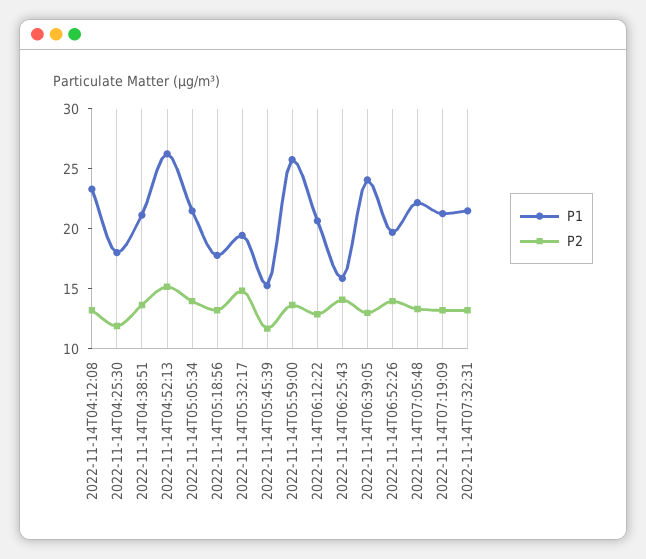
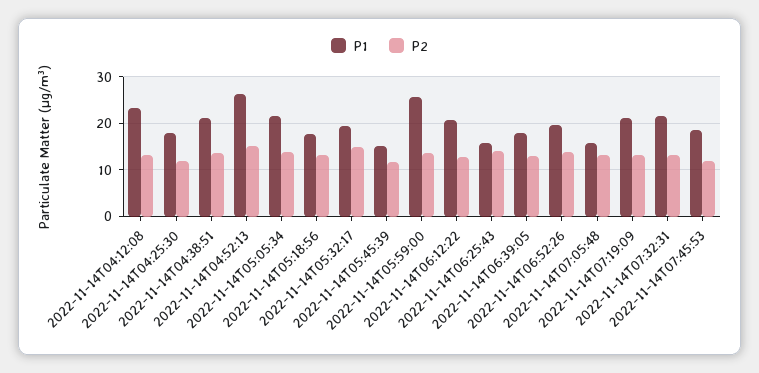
P1, 2022-11-14T06:39:05: 24 -> 18
P1, 2022-11-14T07:05:48: 22 -> 16
P1, 2022-11-14T07:45:53: none -> 18
P2, 2022-11-14T07:45:53: none -> 12

